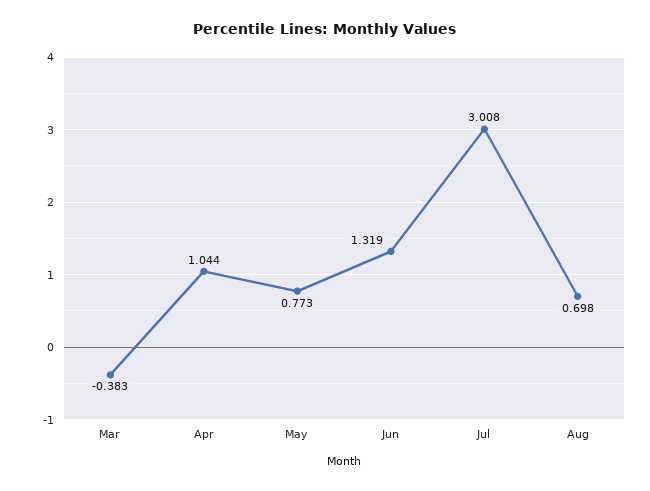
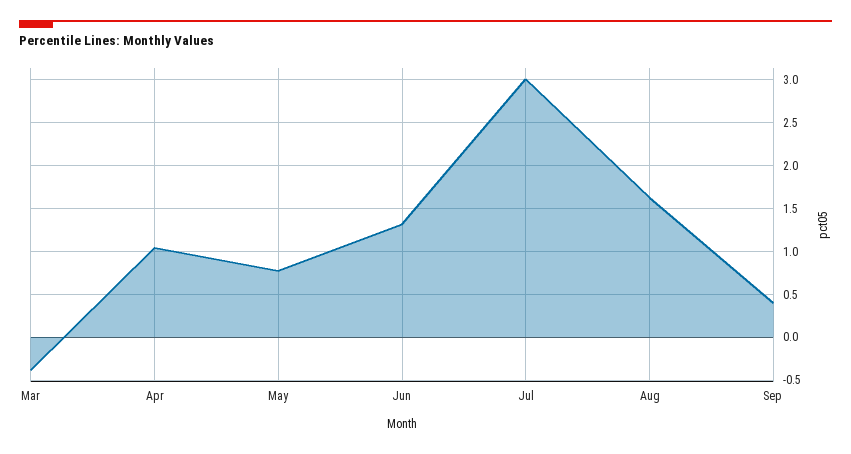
Aug: 0.698 -> 1.6
Sep: none -> 0.4

